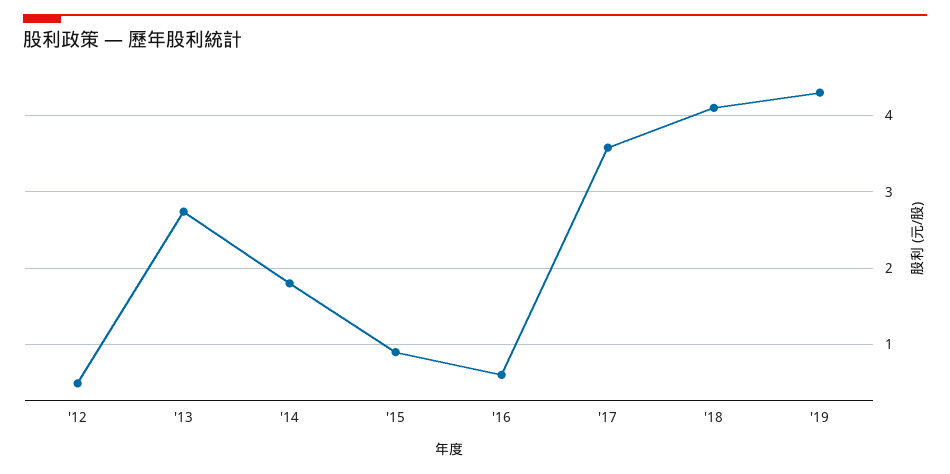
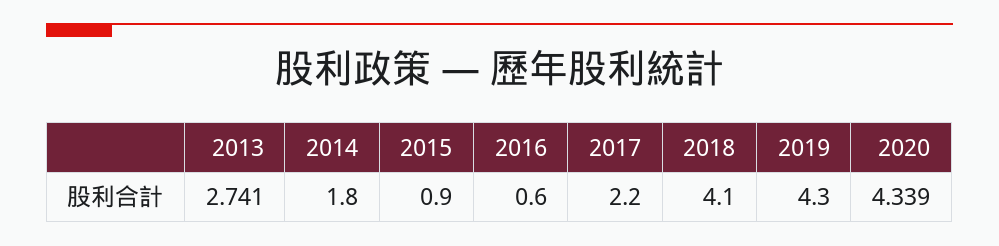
'12: 0.5 -> none
'17: 3.6 -> 2.2
2020: none -> 4.339

